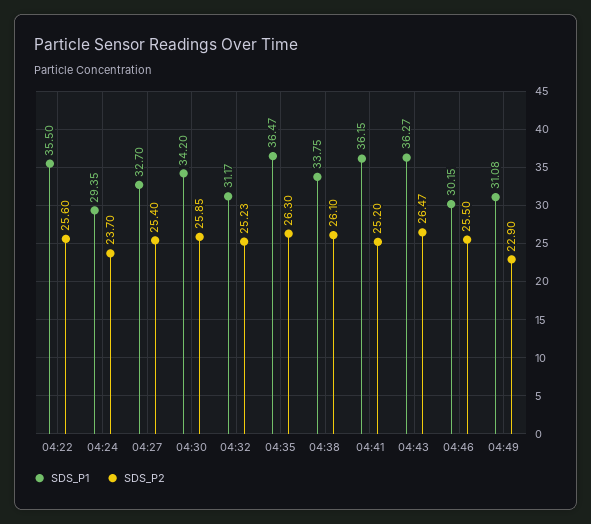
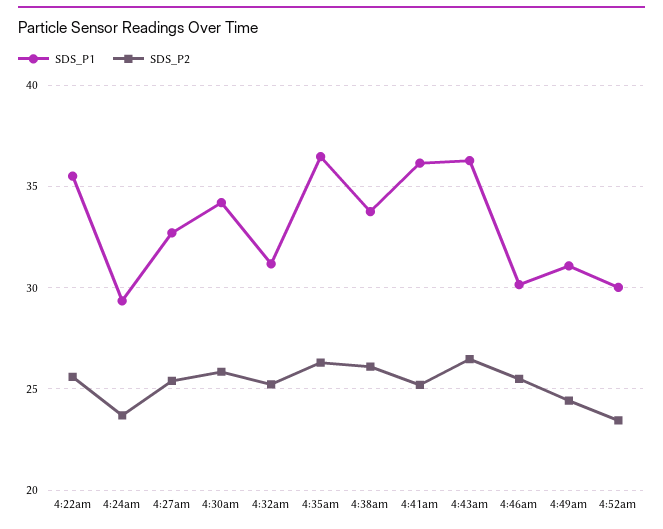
SDS_P2, 04:49: 22.9 -> 24.5
SDS_P1, 4:52am: none -> 30
SDS_P2, 4:52am: none -> 23.5

